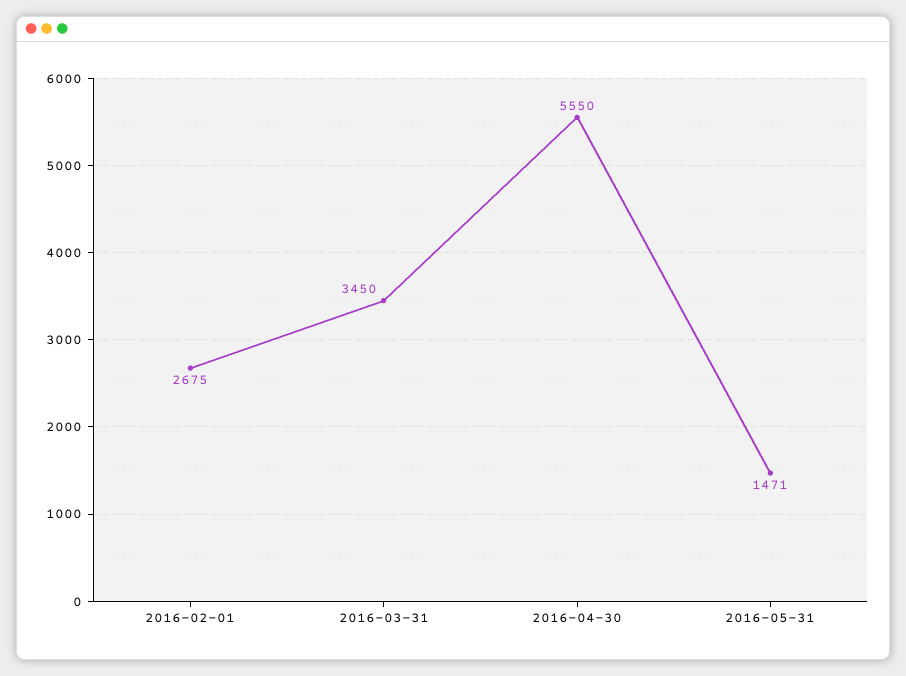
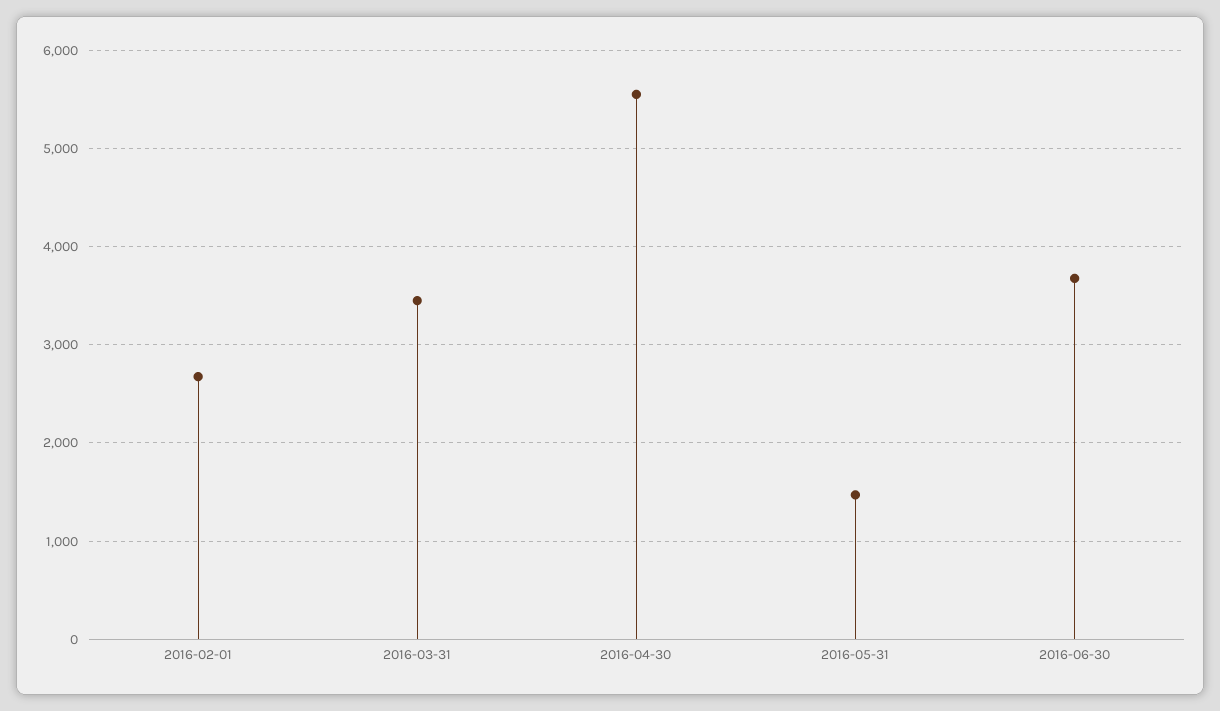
2016-06-30: none -> 3700

